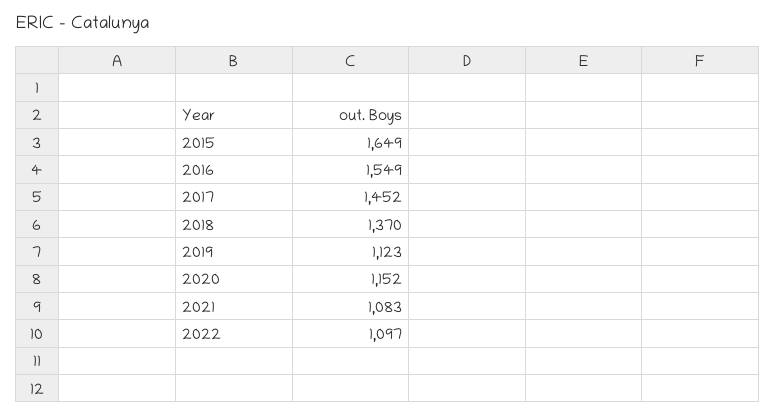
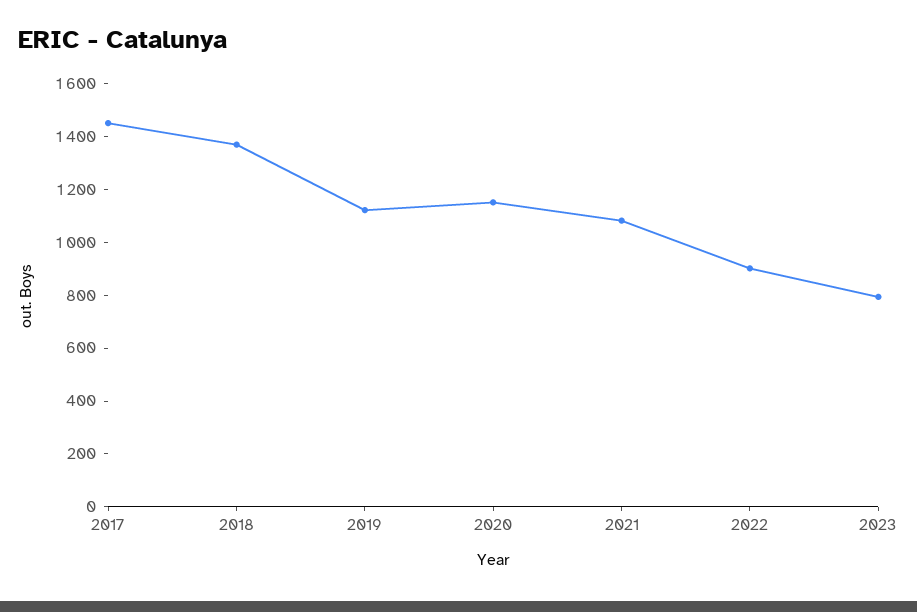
2015: 1649 -> none
2016: 1549 -> none
2022: 1097 -> 900
2023: none -> 800

